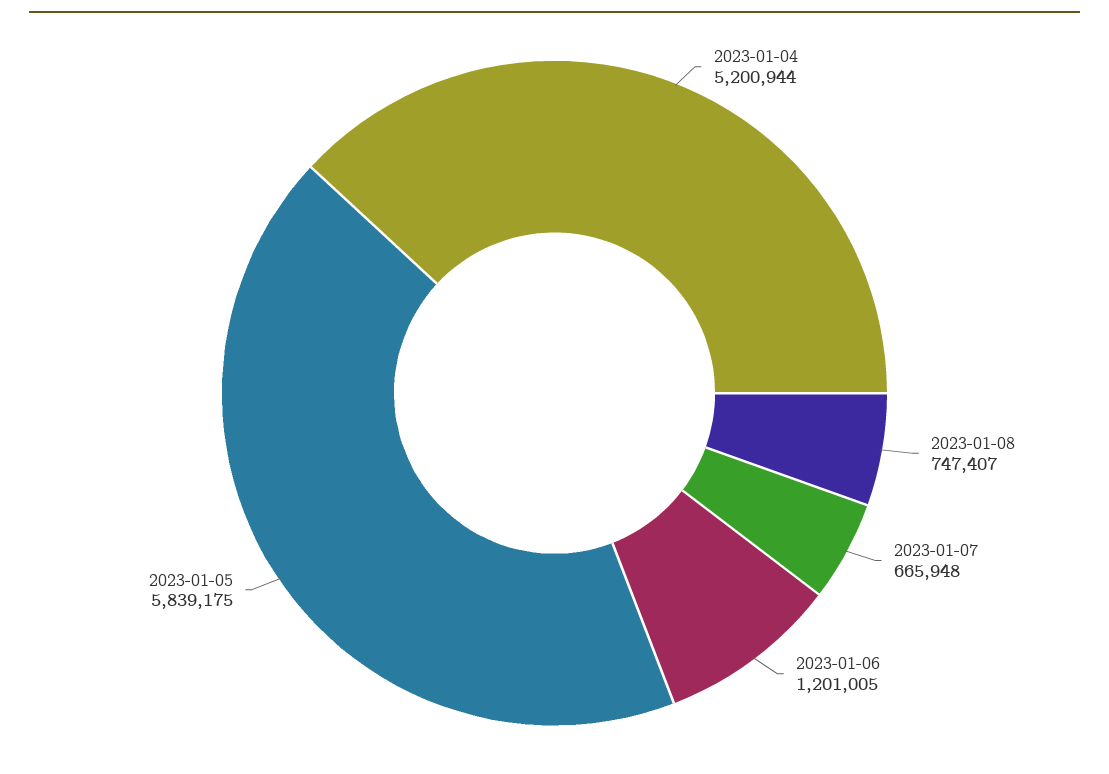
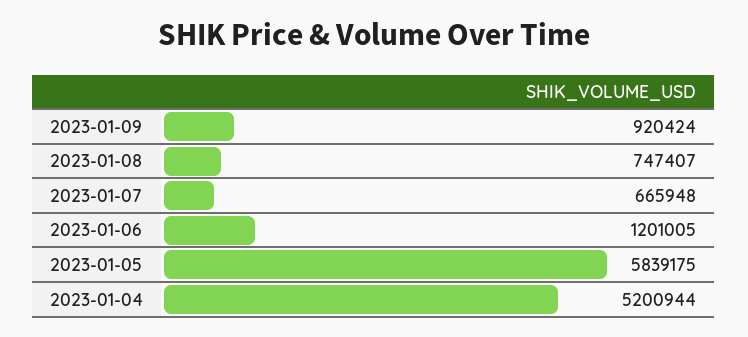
2023-01-09: none -> 920424

